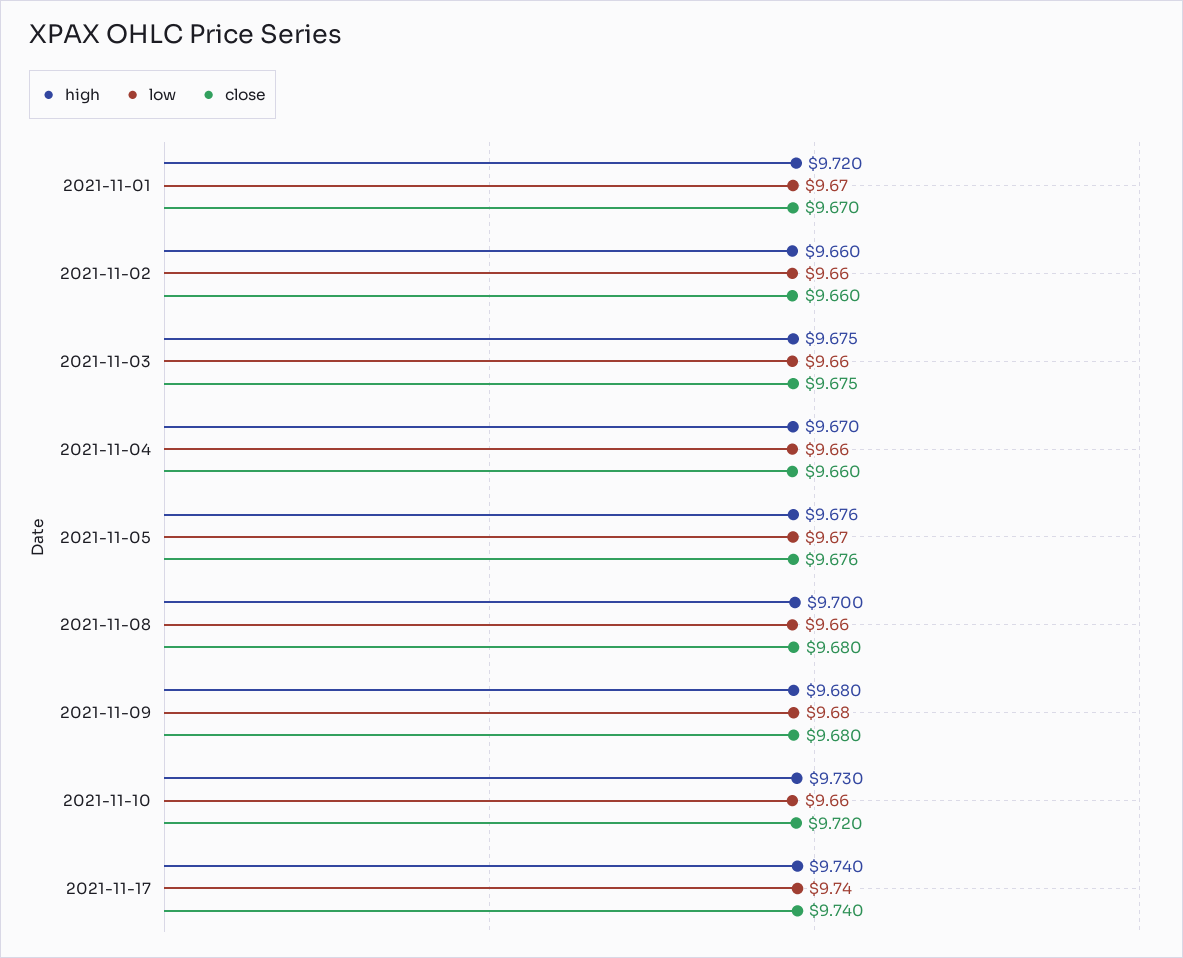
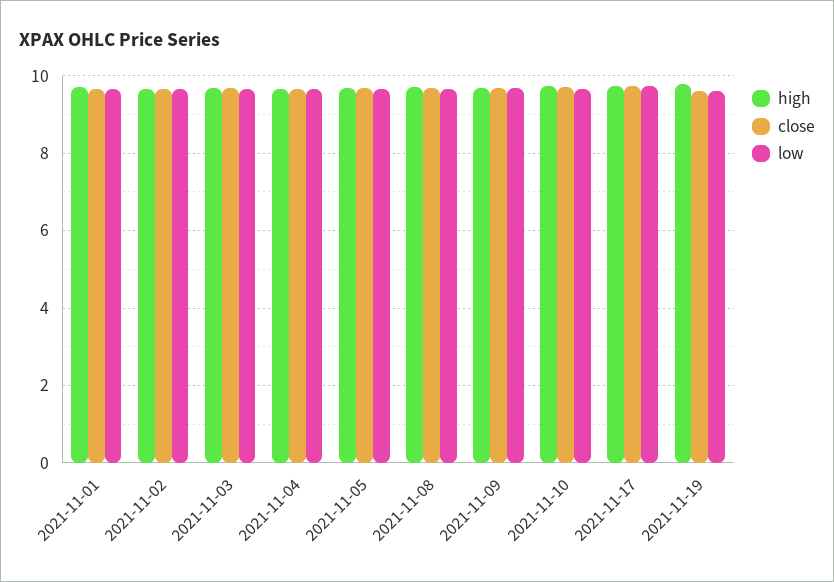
high, 2021-11-19: none -> 9.8
close, 2021-11-19: none -> 9.6
low, 2021-11-19: none -> 9.6

